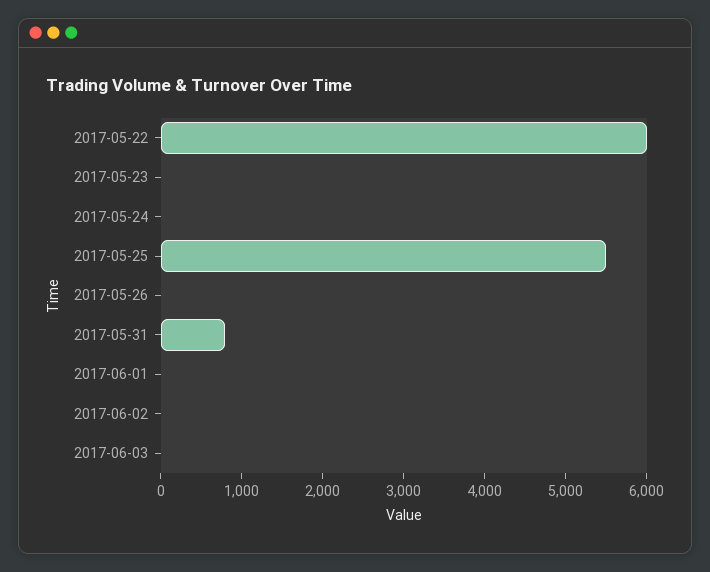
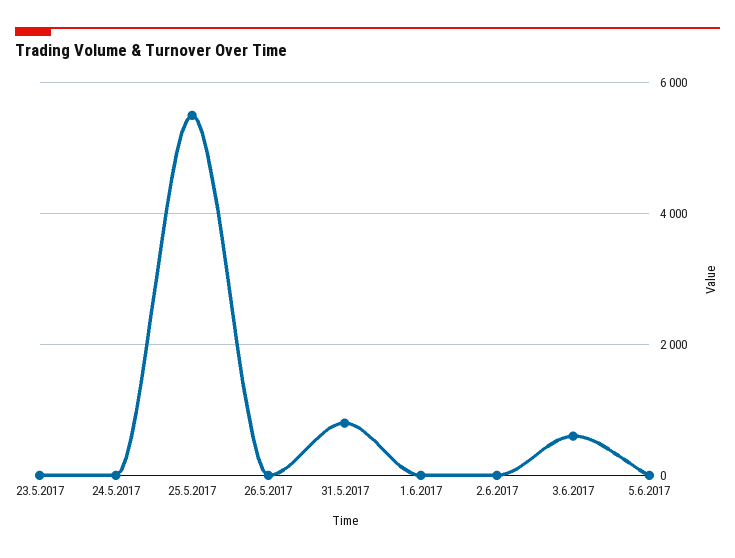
2017-05-22: 6000 -> none
2017-06-03: 0 -> 600
5.6.2017: none -> 0

